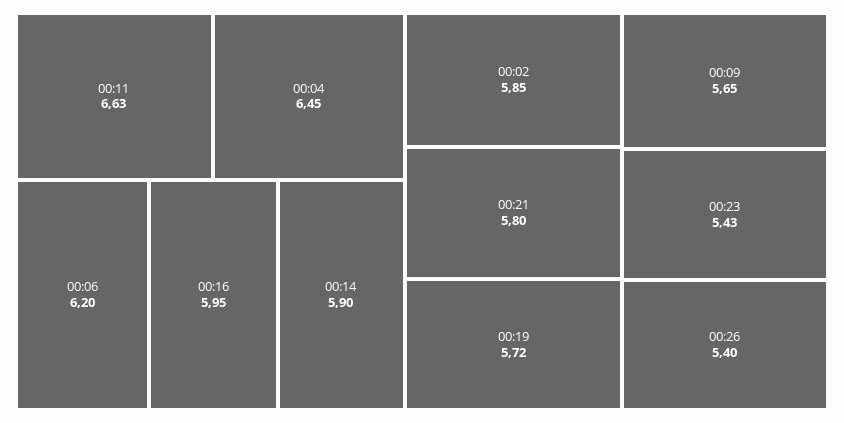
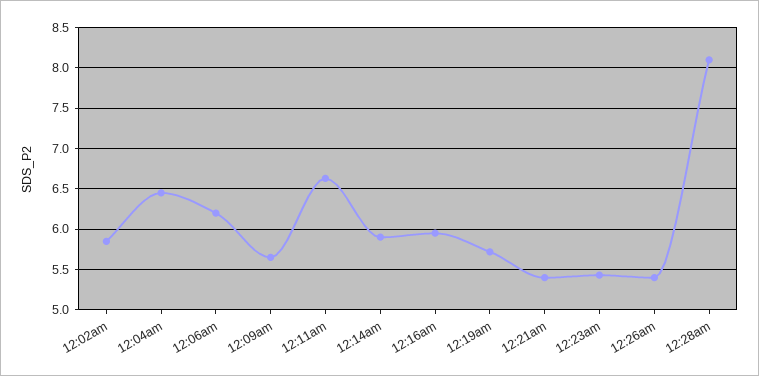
00:21: 5.8 -> 5.4
12:28am: none -> 8.1

